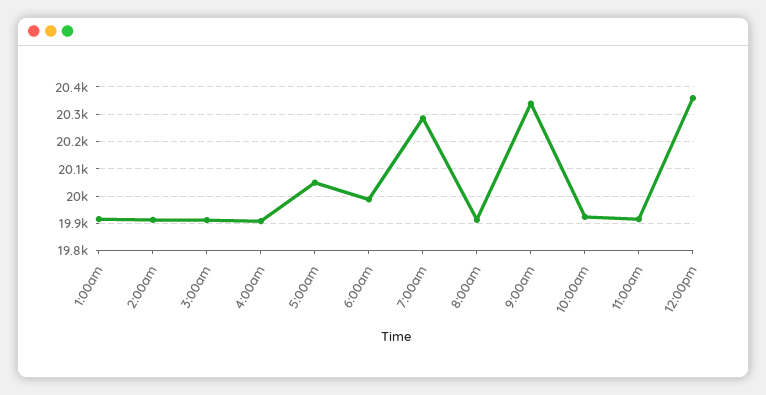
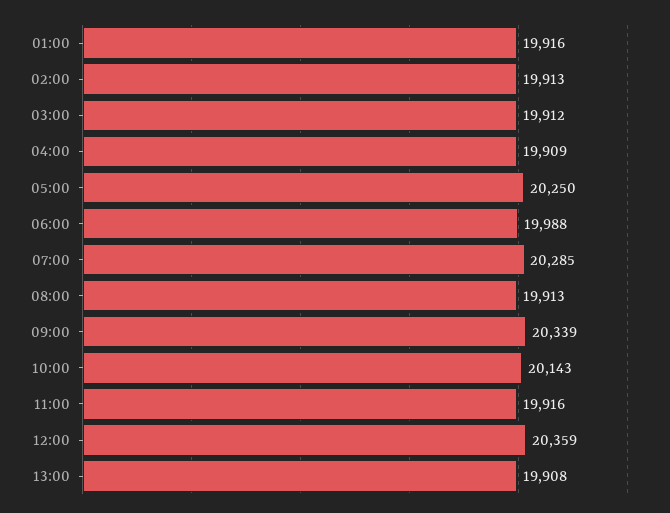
5:00am: 20050 -> 20250
10:00am: 19925 -> 20143
13:00: none -> 19908

